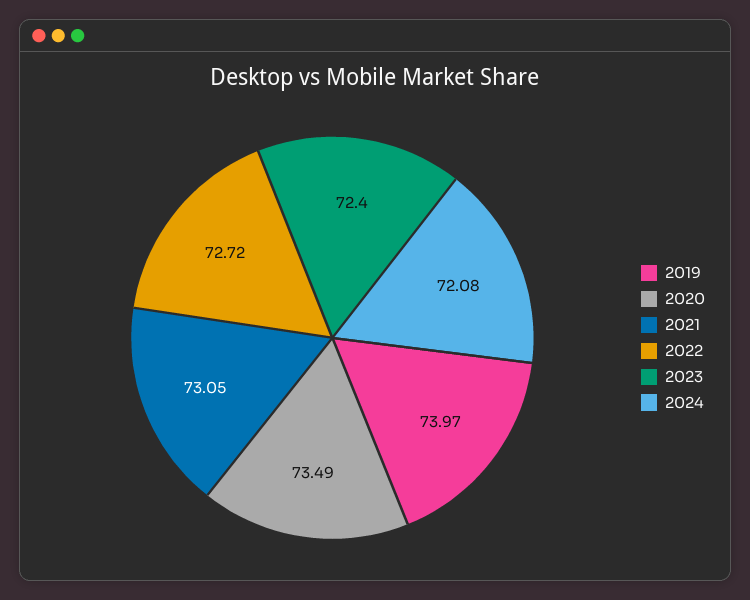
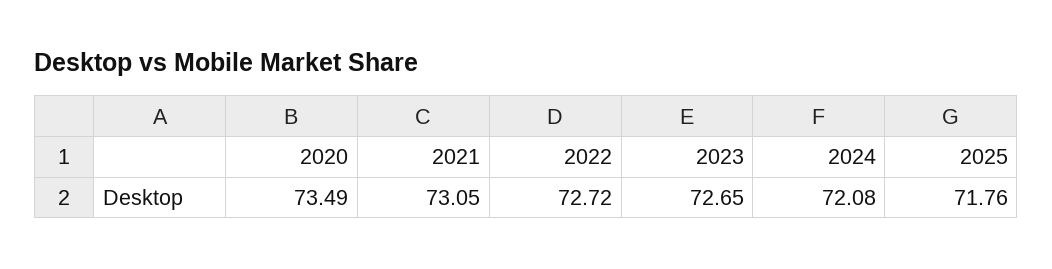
2019: 73.97 -> none
2023: 72.4 -> 72.65
2025: none -> 71.76

